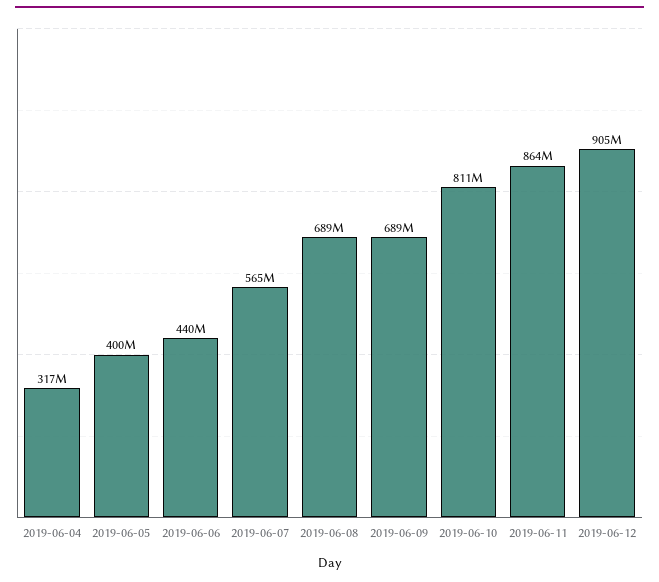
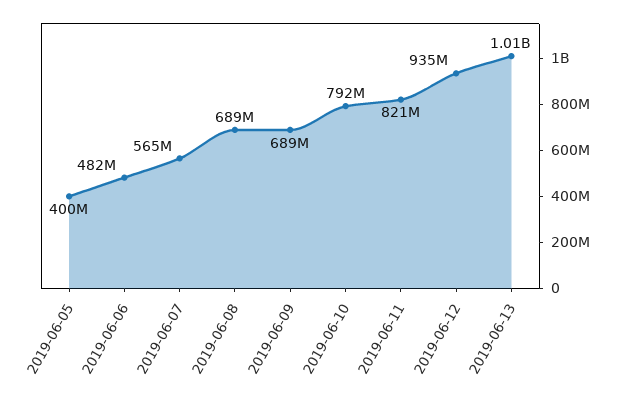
2019-06-04: 317000000 -> none
2019-06-06: 440000000 -> 482000000
2019-06-10: 811000000 -> 792000000
2019-06-11: 864000000 -> 821000000
2019-06-12: 905000000 -> 935000000
2019-06-13: none -> 1010000000

